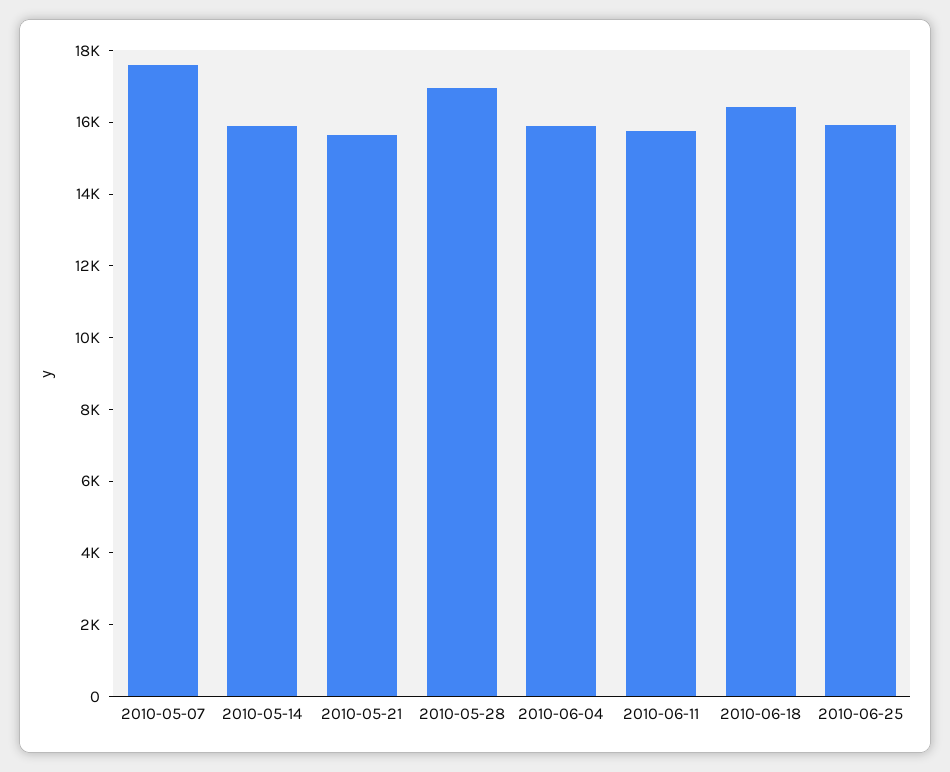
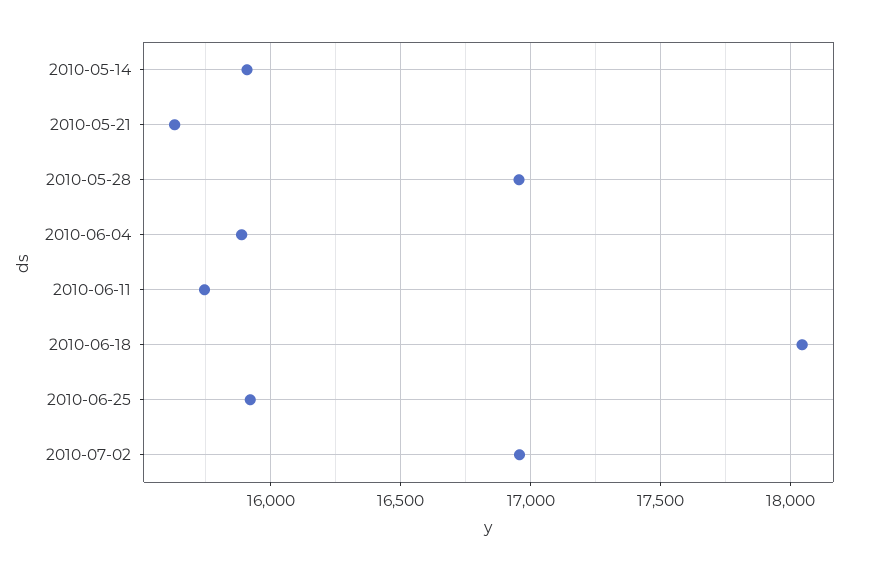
2010-05-07: 17500 -> none
2010-06-18: 16500 -> 18050
2010-07-02: none -> 16950

